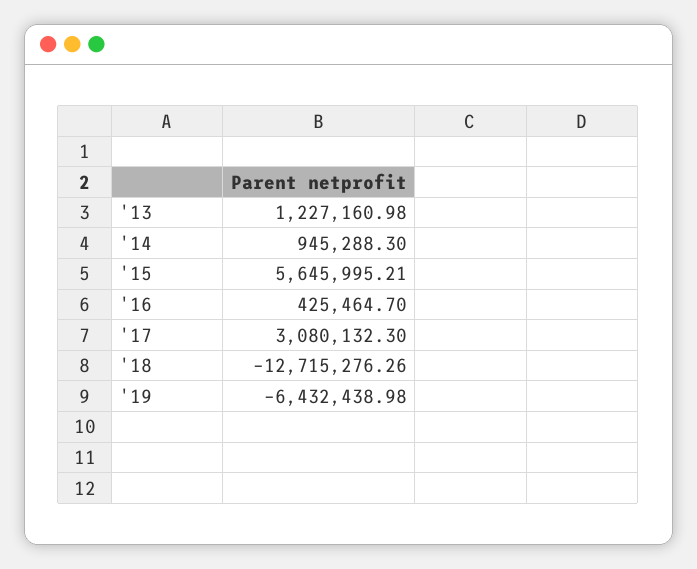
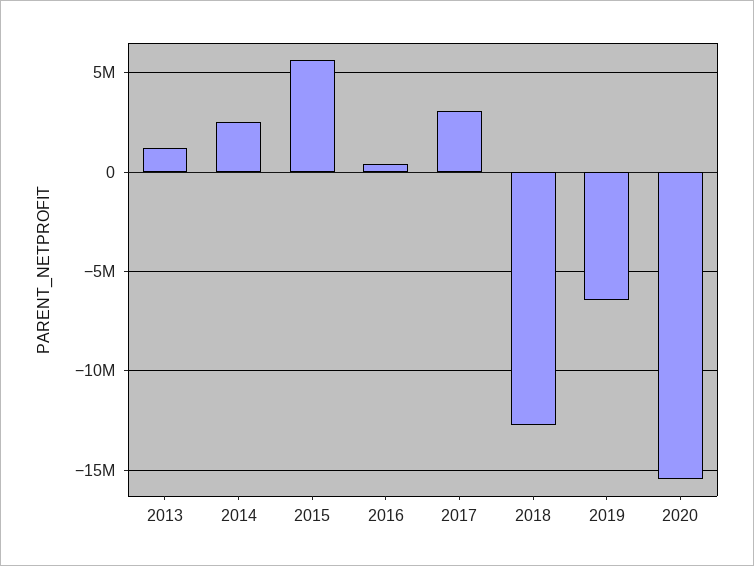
'14: 945288.3 -> 2500000
2020: none -> -15500000

